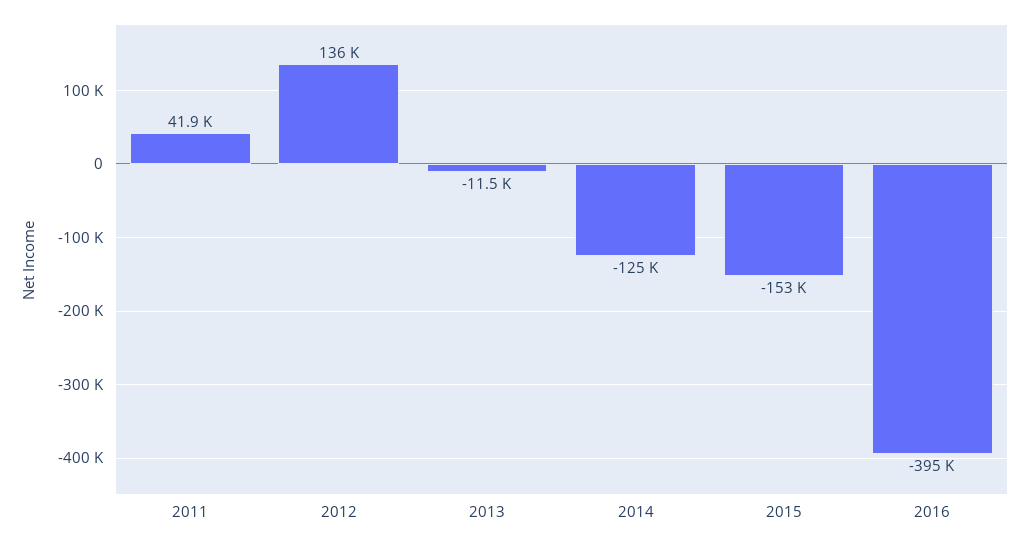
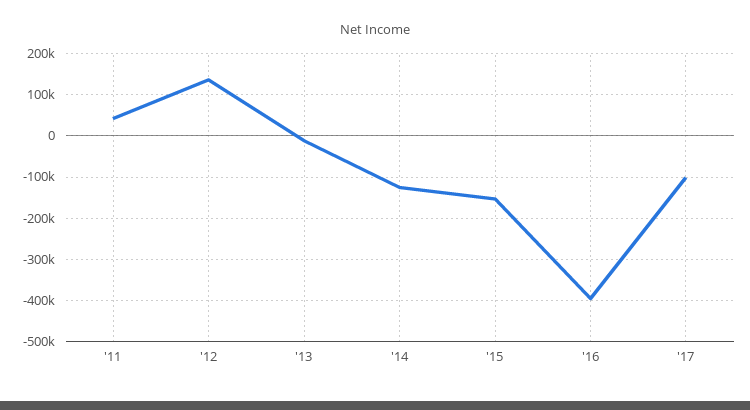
'17: none -> -100000

